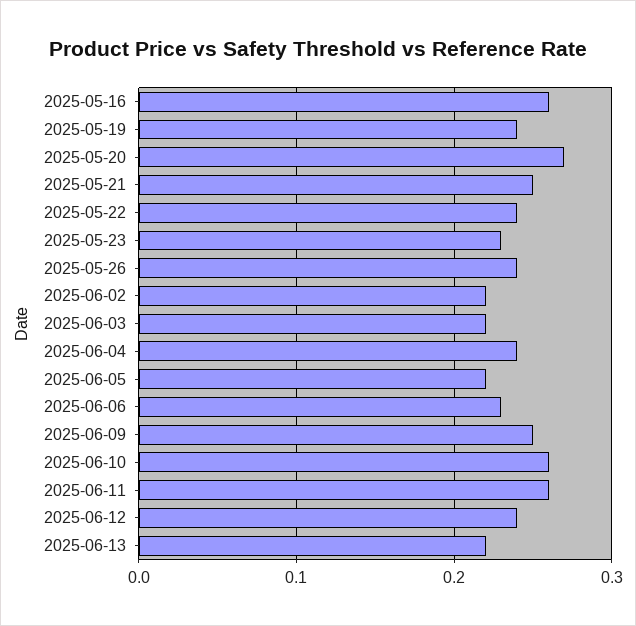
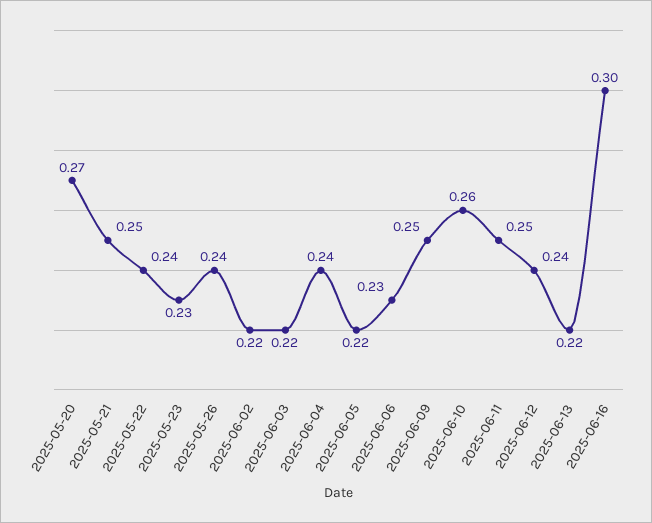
2025-05-16: 0.26 -> none
2025-05-19: 0.24 -> none
2025-06-11: 0.26 -> 0.25
2025-06-16: none -> 0.3

